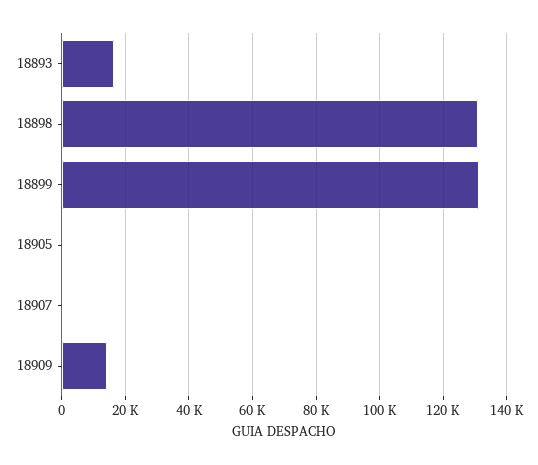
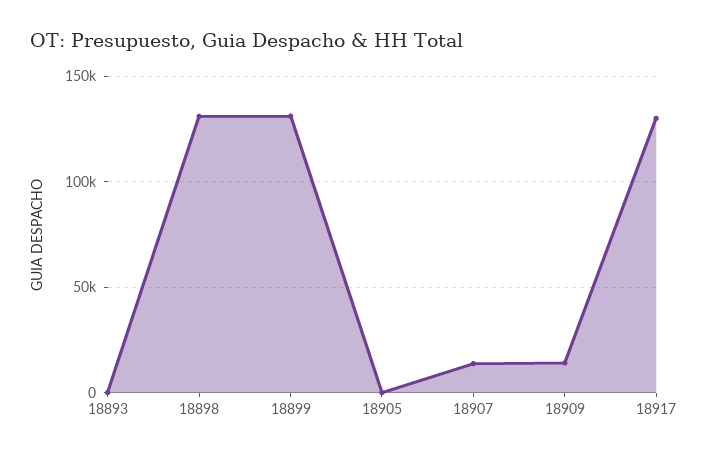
18893: 16000 -> 0
18907: 0 -> 15000
18917: none -> 130000

